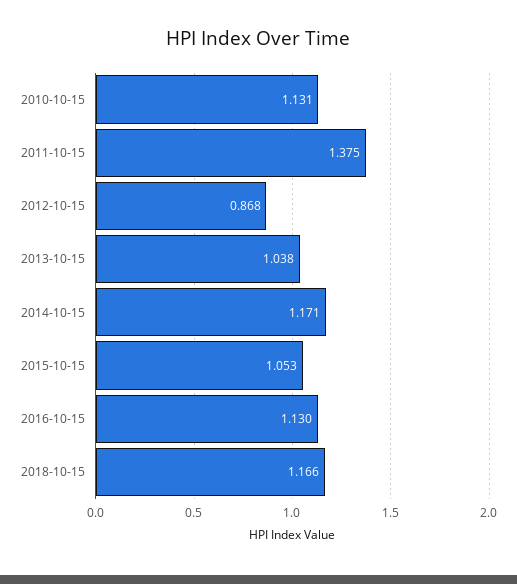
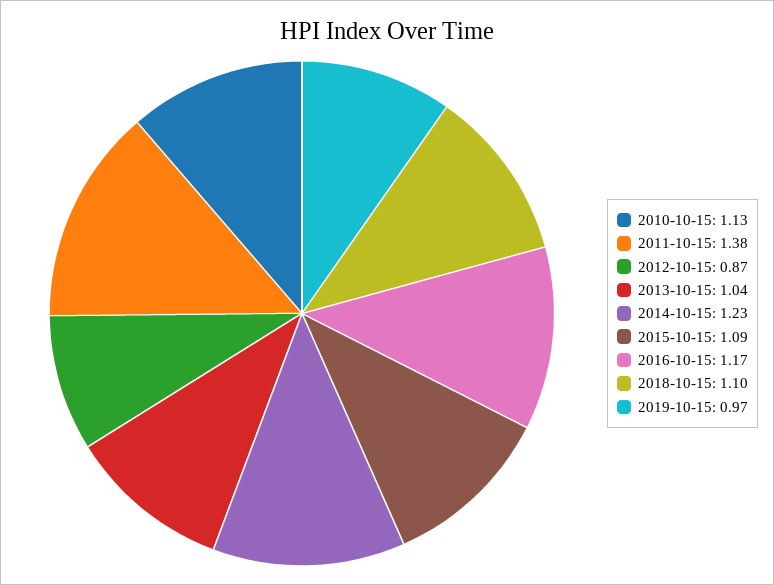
2014-10-15: 1.171 -> 1.23
2015-10-15: 1.053 -> 1.09
2016-10-15: 1.13 -> 1.17
2018-10-15: 1.166 -> 1.1
2019-10-15: none -> 0.97

